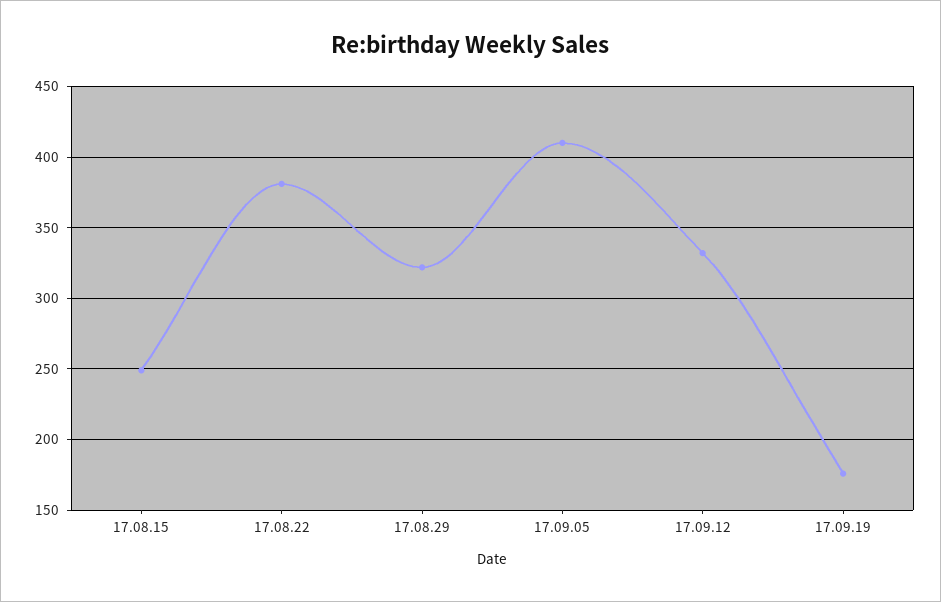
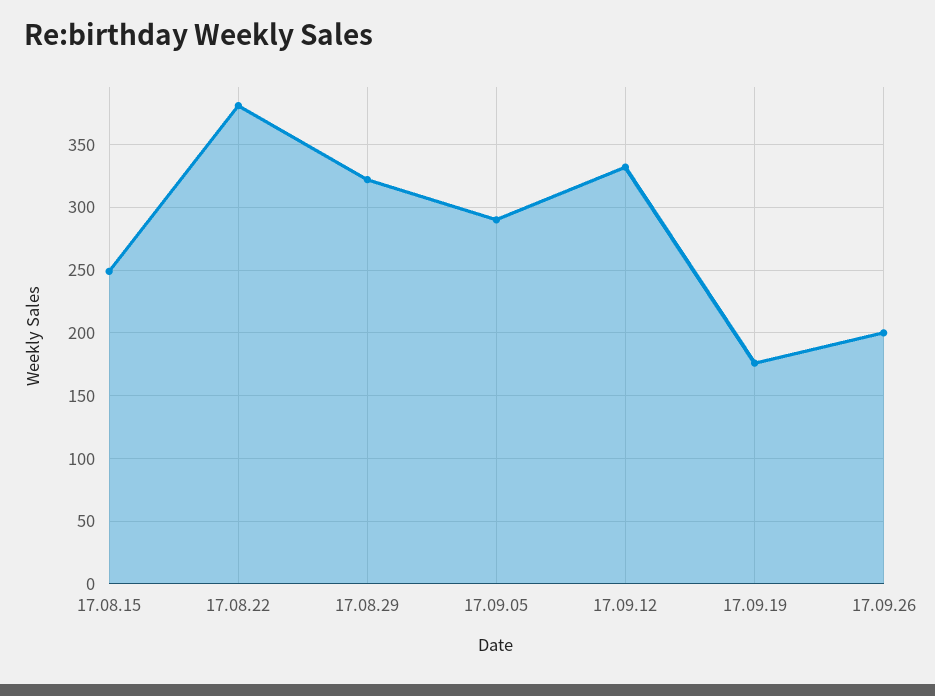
17.09.05: 410 -> 290
17.09.26: none -> 200

